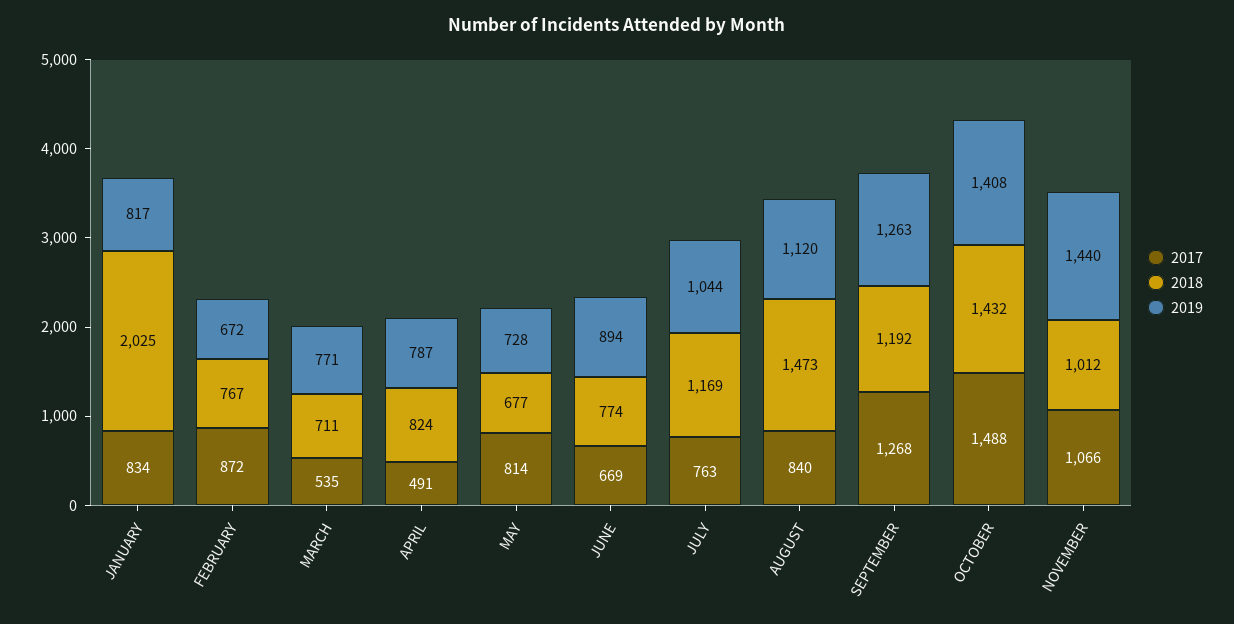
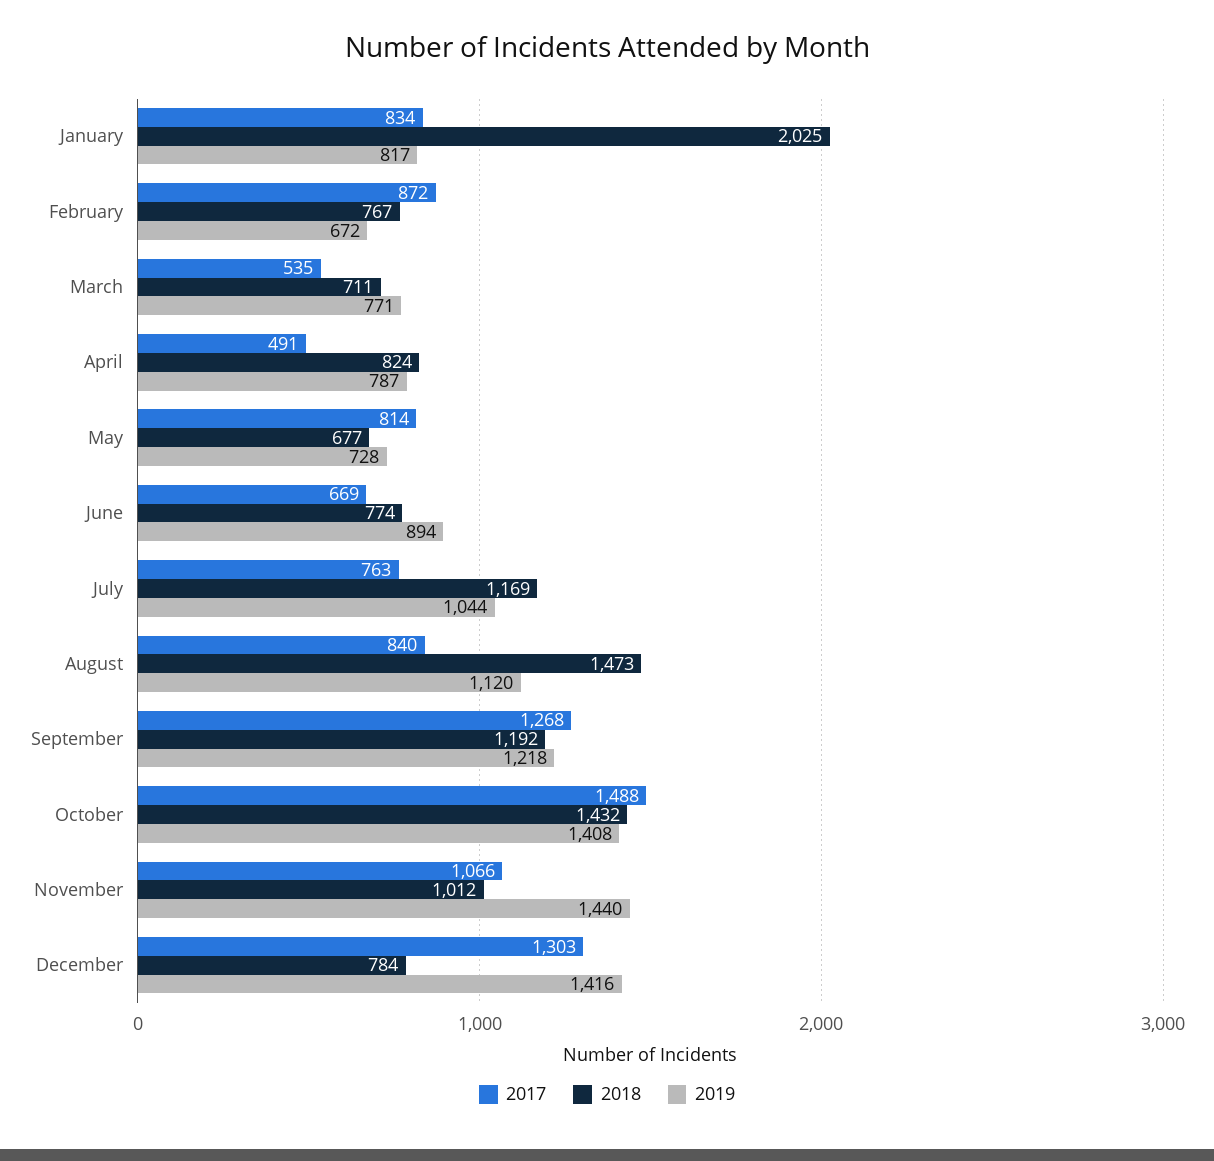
2019, SEPTEMBER: 1263 -> 1218
2017, December: none -> 1303
2018, December: none -> 784
2019, December: none -> 1416

